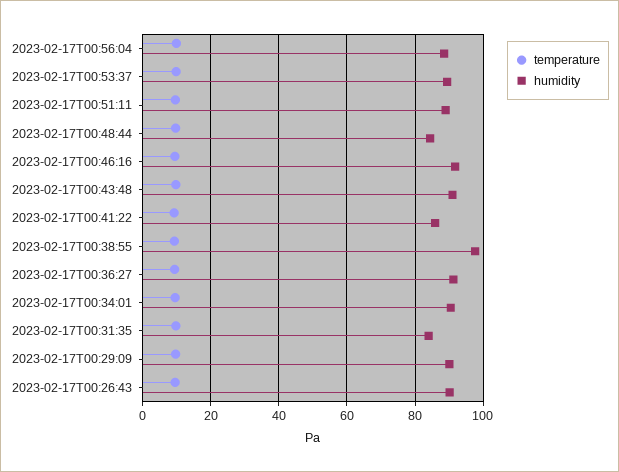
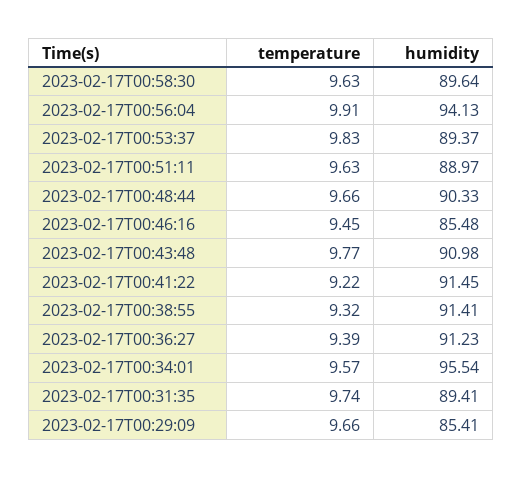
humidity, 2023-02-17T00:56:04: 88 -> 94.13
humidity, 2023-02-17T00:48:44: 84 -> 90.33
humidity, 2023-02-17T00:46:16: 92 -> 85.48
humidity, 2023-02-17T00:41:22: 86 -> 91.45
humidity, 2023-02-17T00:38:55: 98 -> 91.41
humidity, 2023-02-17T00:34:01: 90 -> 95.54
humidity, 2023-02-17T00:31:35: 84 -> 89.41
humidity, 2023-02-17T00:29:09: 90 -> 85.41
temperature, 2023-02-17T00:26:43: 10 -> none
humidity, 2023-02-17T00:26:43: 90 -> none
temperature, 2023-02-17T00:58:30: none -> 9.63
humidity, 2023-02-17T00:58:30: none -> 89.64

